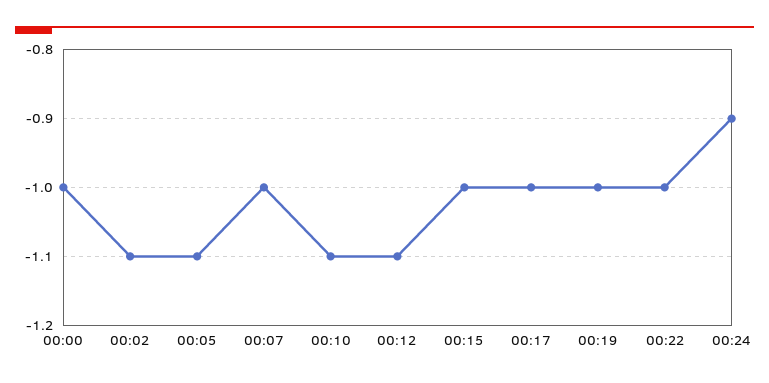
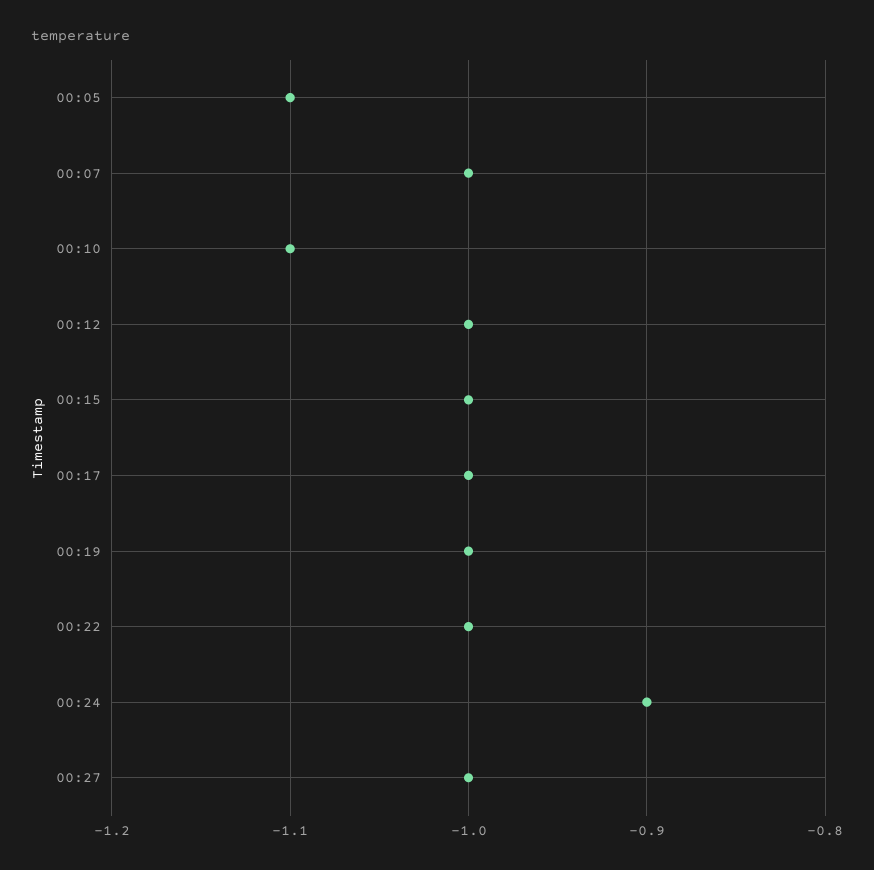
00:00: -1 -> none
00:02: -1.1 -> none
00:12: -1.1 -> -1
00:27: none -> -1

